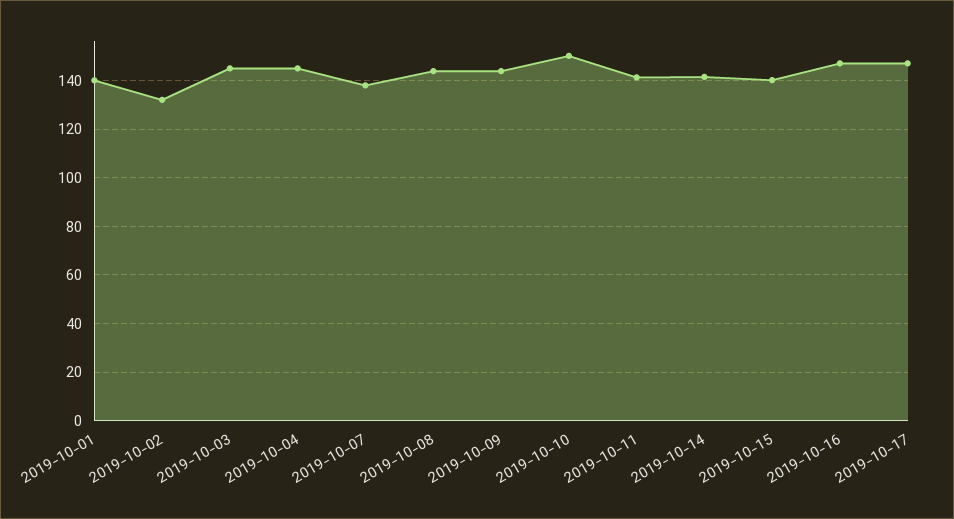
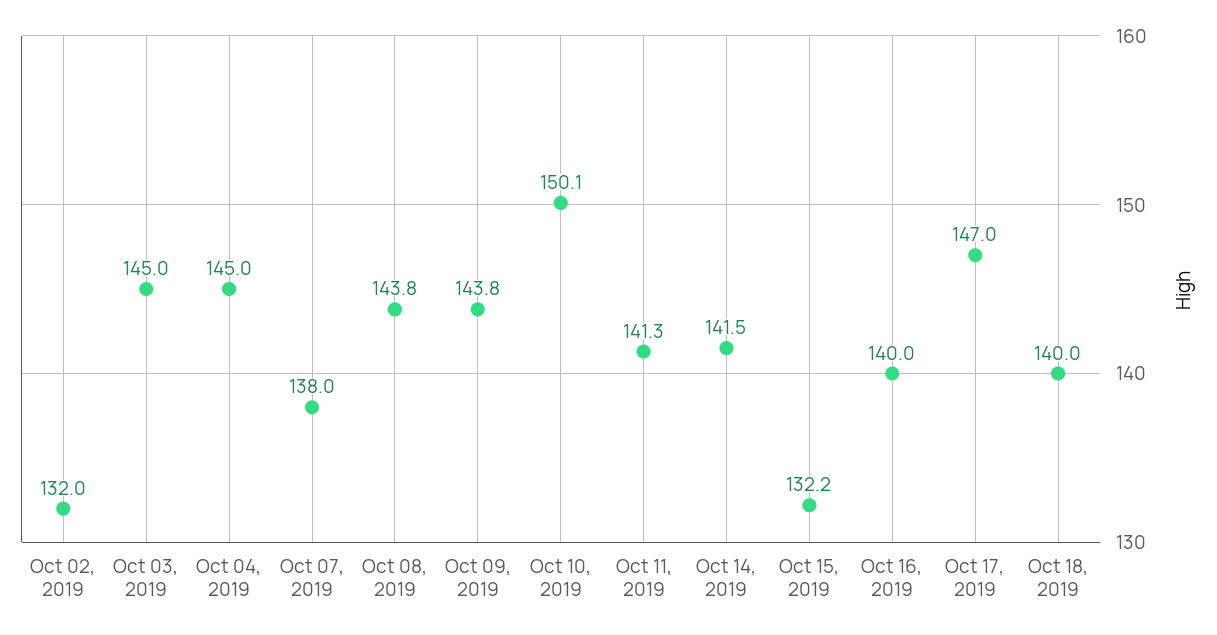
2019-10-01: 140 -> none
2019-10-15: 140 -> 132.2
2019-10-16: 147.5 -> 140
Oct 18, 2019: none -> 140

